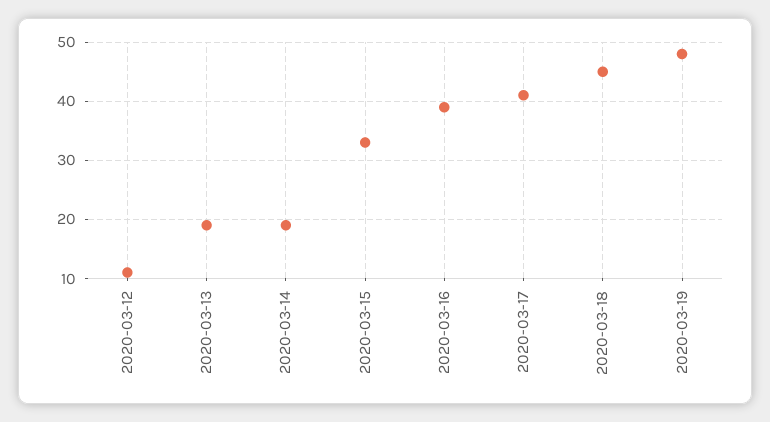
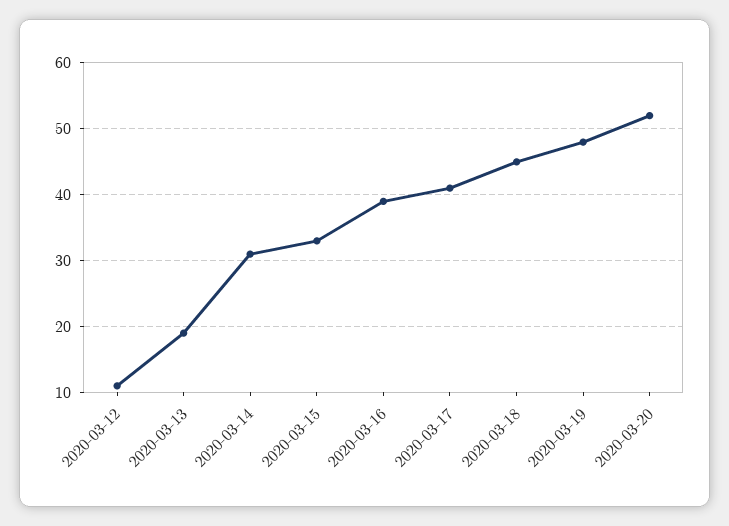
2020-03-14: 20 -> 31
2020-03-20: none -> 52

